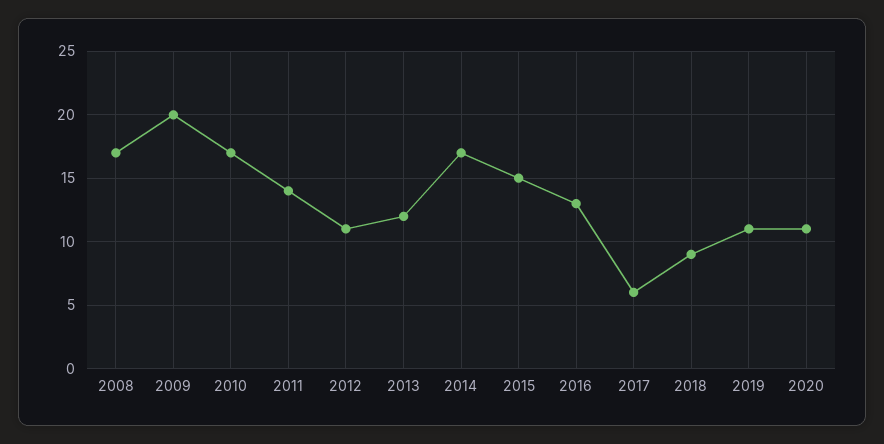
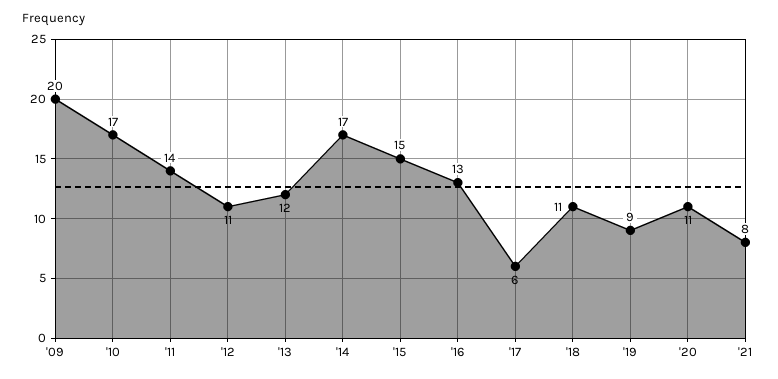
2008: 17 -> none
2018: 9 -> 11
2019: 11 -> 9
'21: none -> 8

